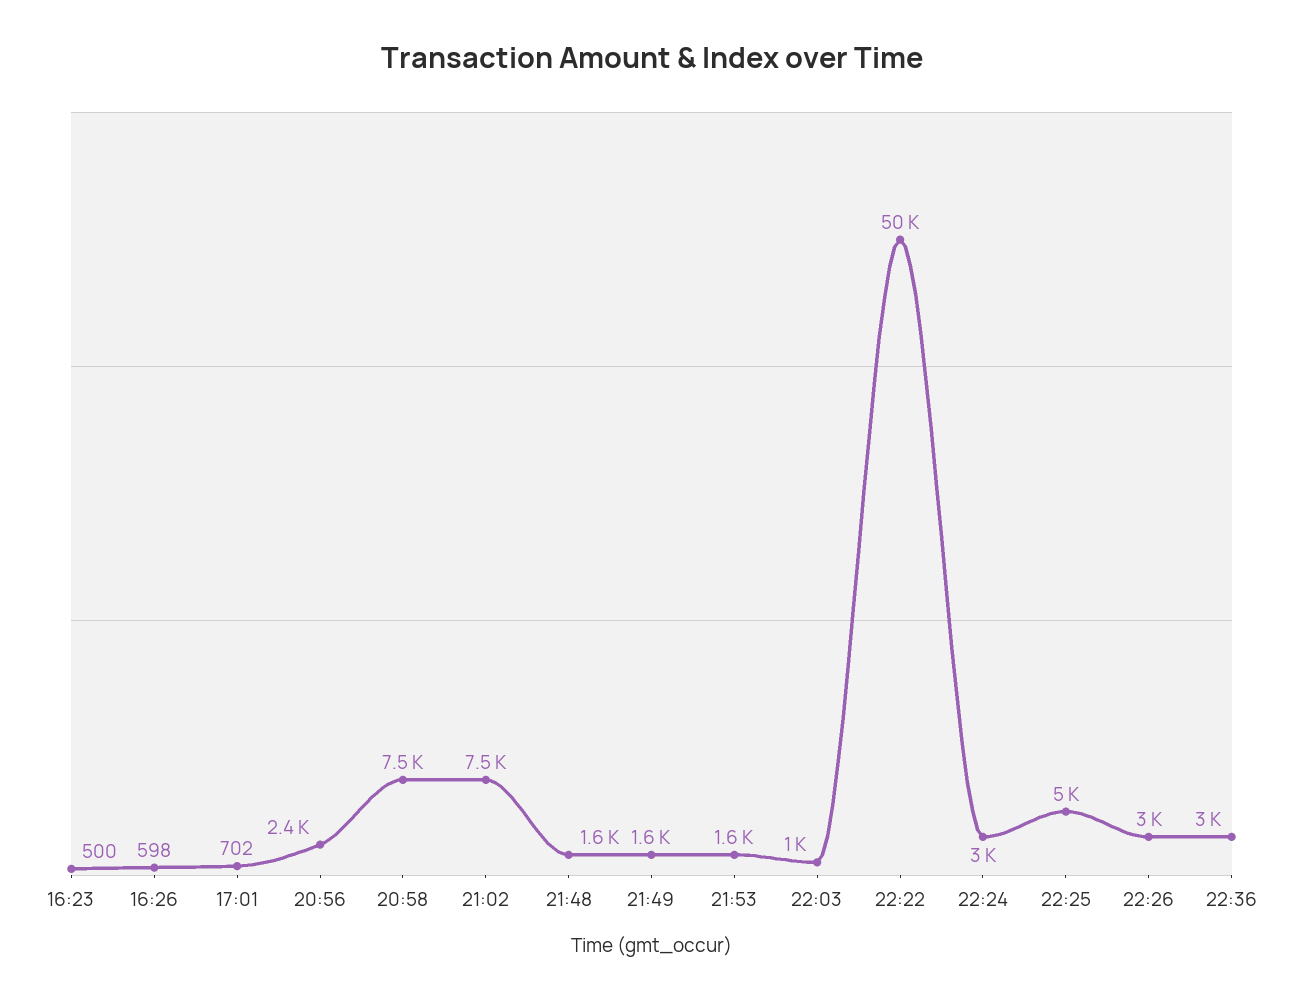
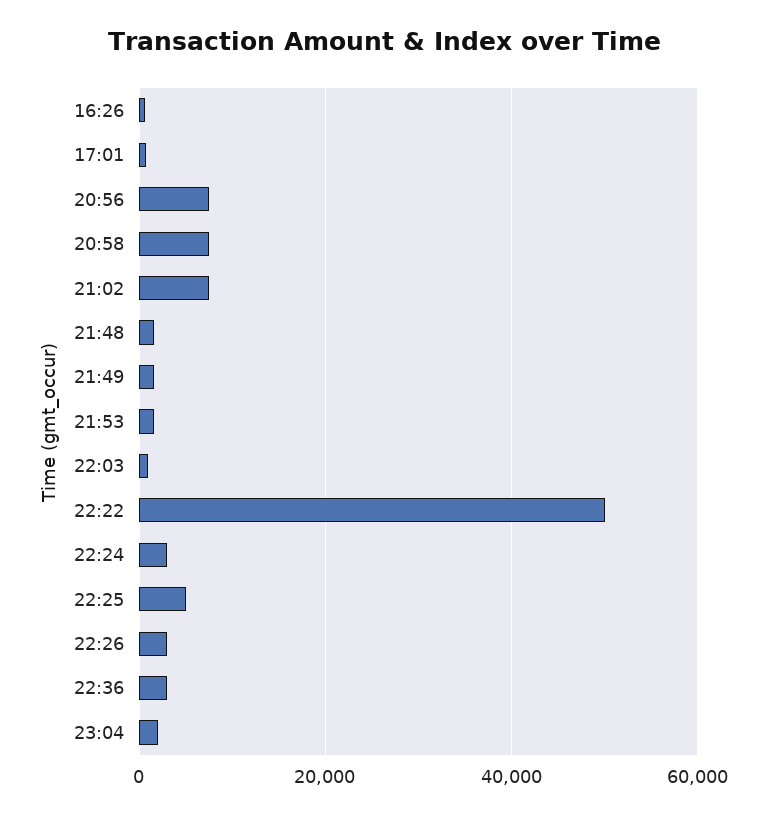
16:23: 500 -> none
20:56: 2400 -> 8000
23:04: none -> 2000

